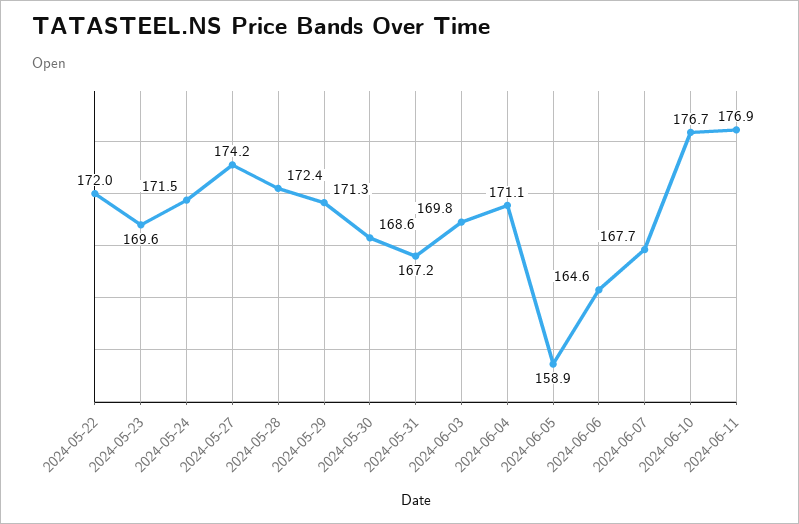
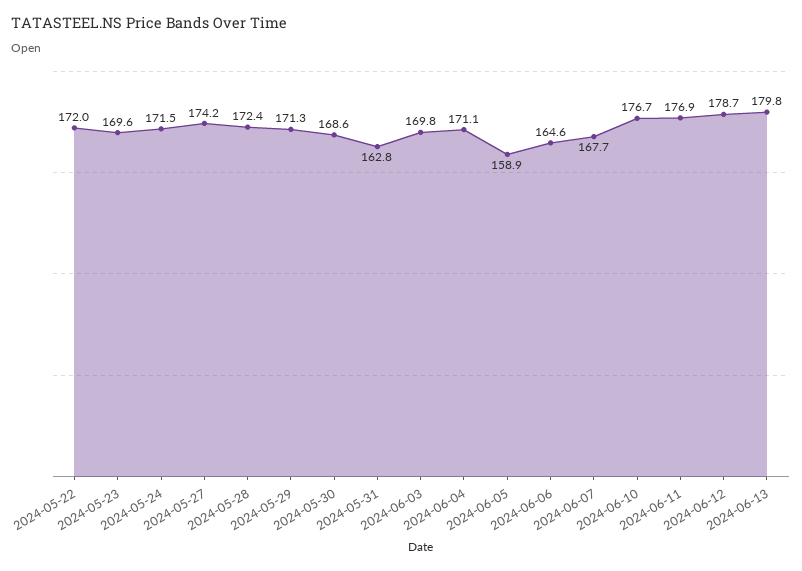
2024-05-31: 167.2 -> 162.8
2024-06-12: none -> 178.7
2024-06-13: none -> 179.8

